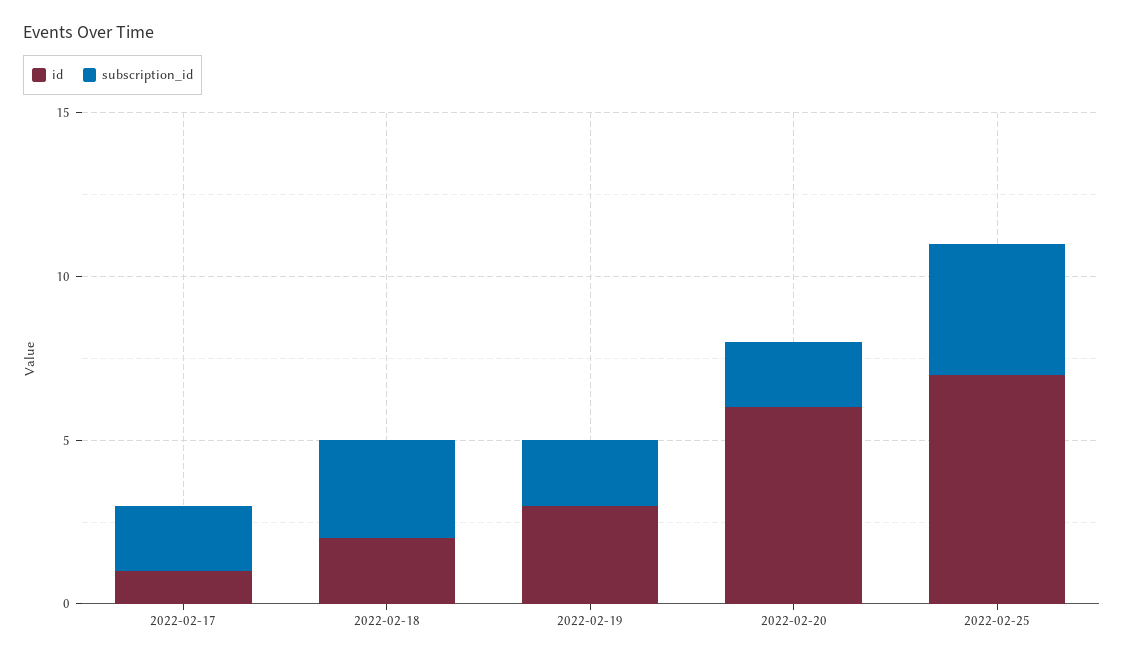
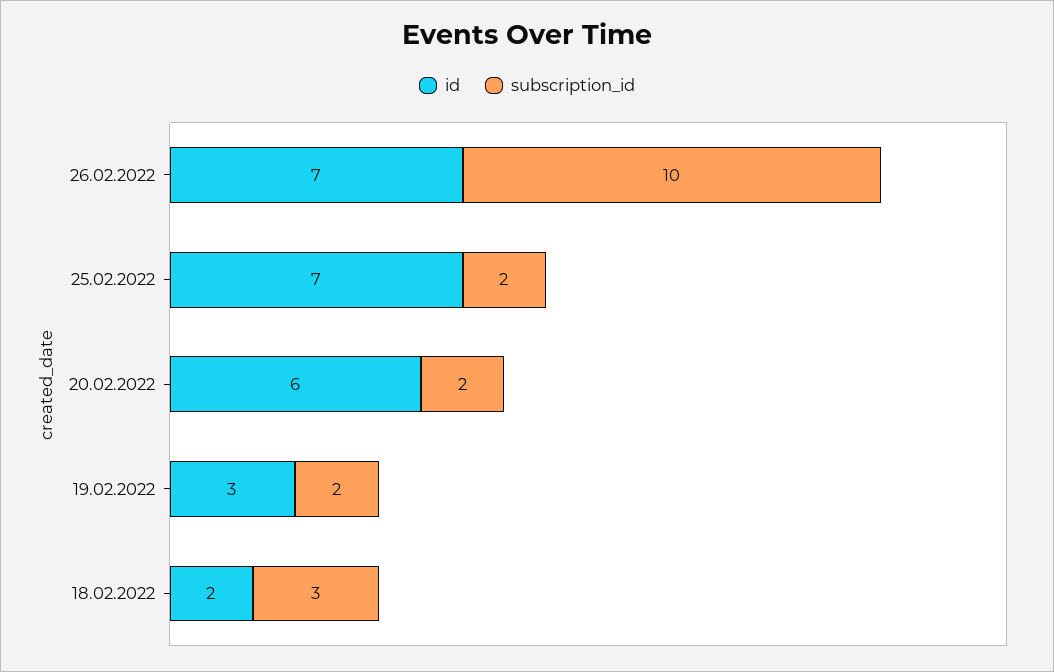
id, 2022-02-17: 1 -> none
subscription_id, 2022-02-17: 2 -> none
subscription_id, 2022-02-25: 4 -> 2
id, 26.02.2022: none -> 7
subscription_id, 26.02.2022: none -> 10

